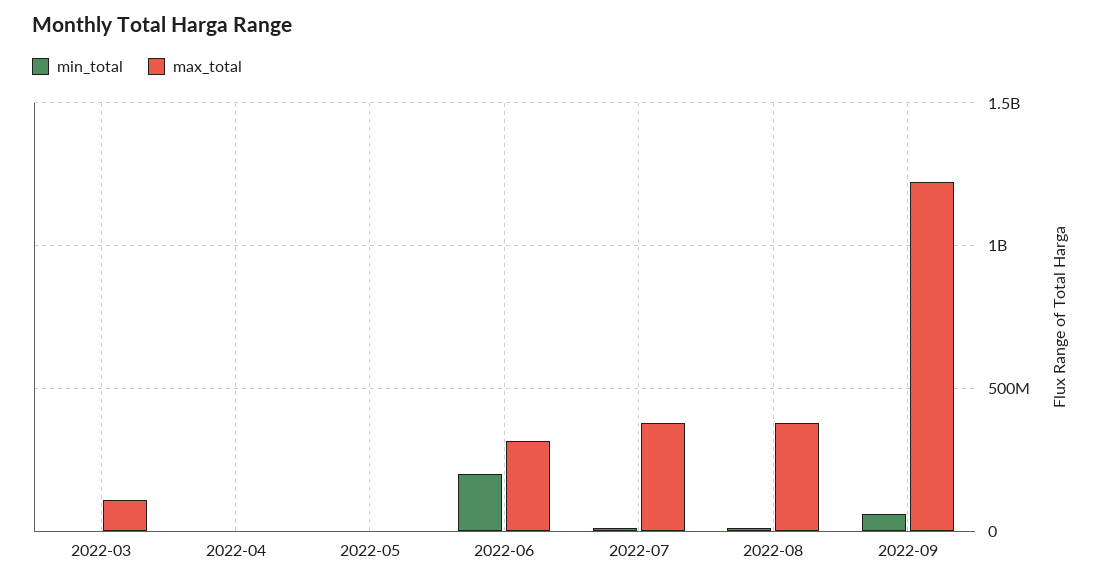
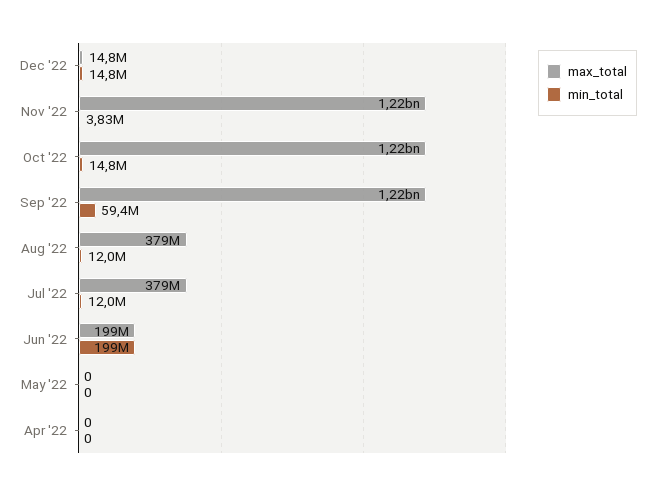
min_total, 2022-03: 0 -> none
max_total, 2022-03: 100000000 -> none
max_total, 2022-06: 300000000 -> 199000000
max_total, Dec '22: none -> 14800000
min_total, Dec '22: none -> 14800000
max_total, Nov '22: none -> 1220000000
min_total, Nov '22: none -> 3830000
max_total, Oct '22: none -> 1220000000
min_total, Oct '22: none -> 14800000

